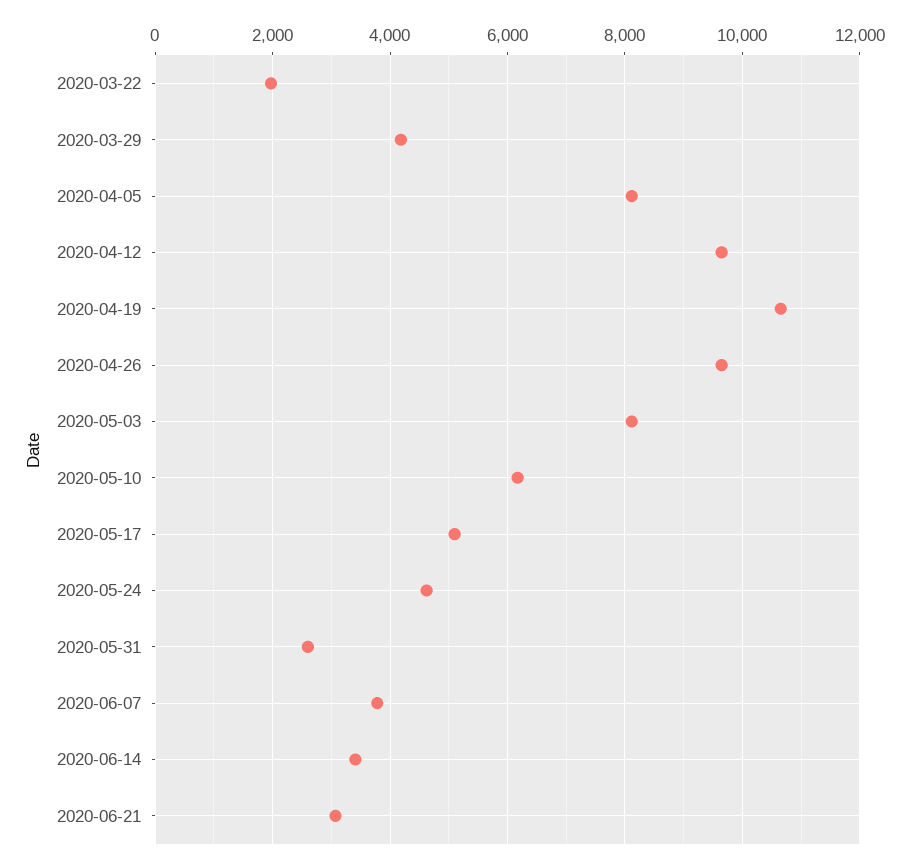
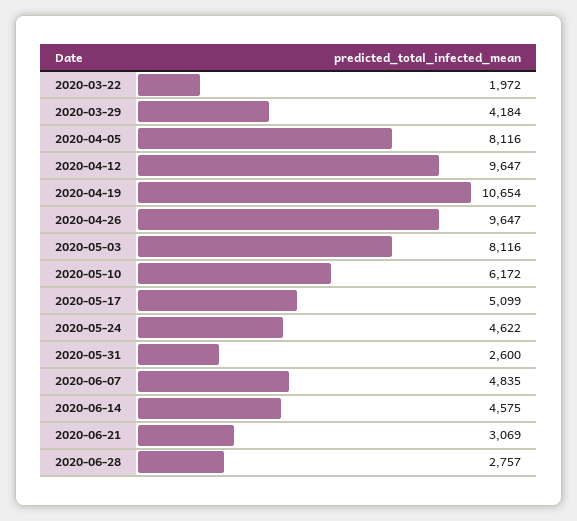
2020-06-07: 3800 -> 4835
2020-06-14: 3400 -> 4575
2020-06-28: none -> 2757

